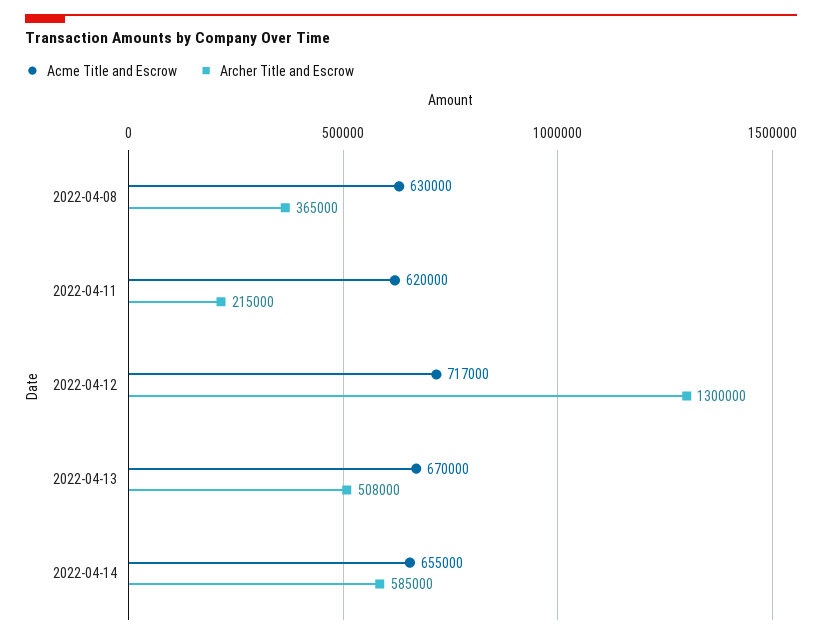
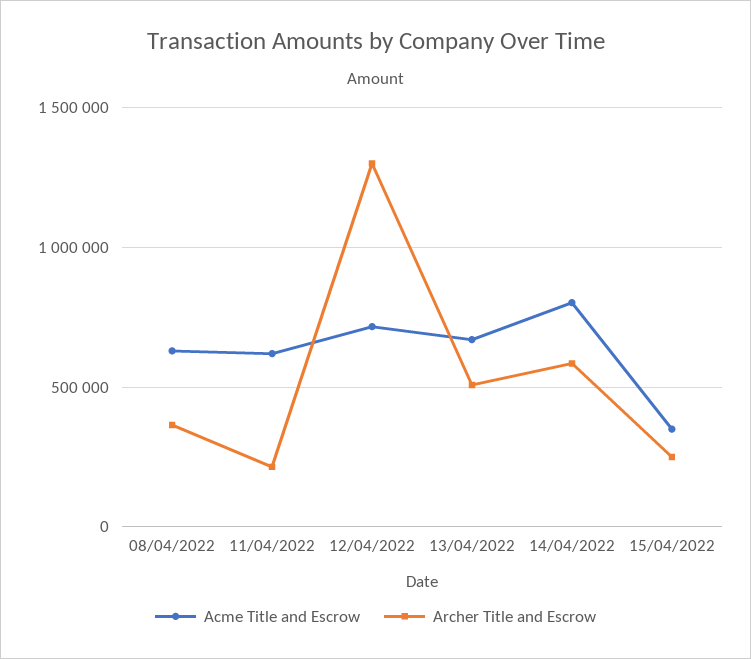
Acme Title and Escrow, 2022-04-14: 655000 -> 800000
Acme Title and Escrow, 15/04/2022: none -> 350000
Archer Title and Escrow, 15/04/2022: none -> 250000

